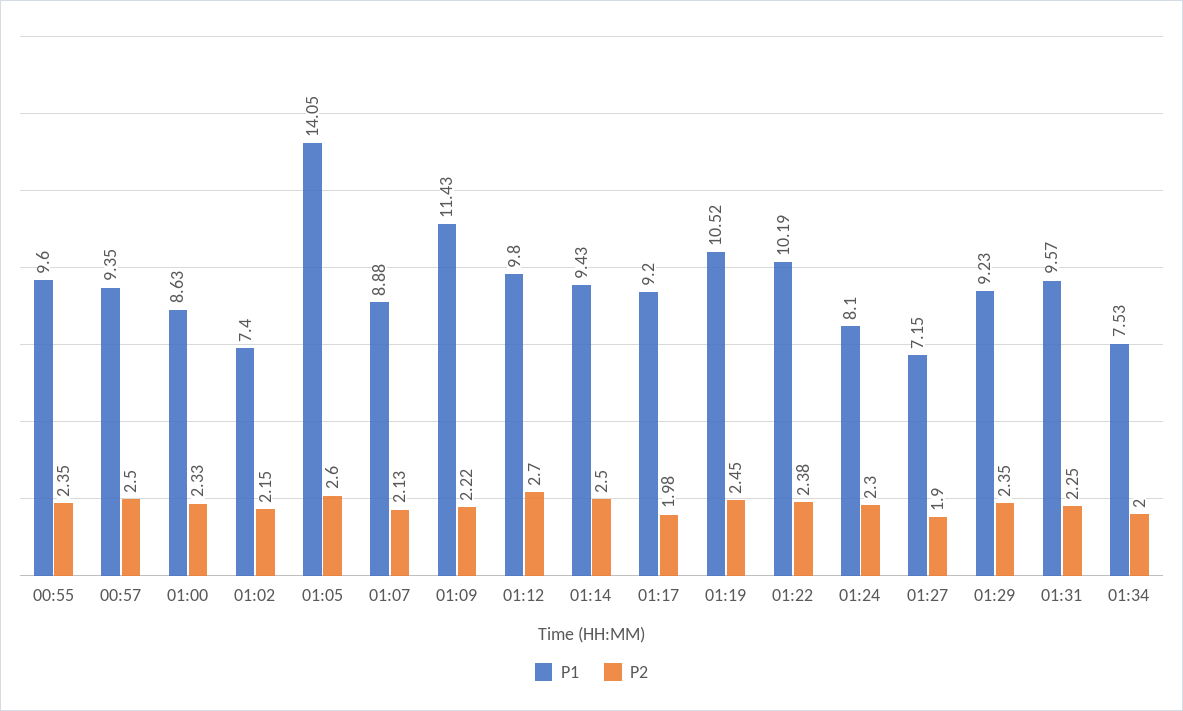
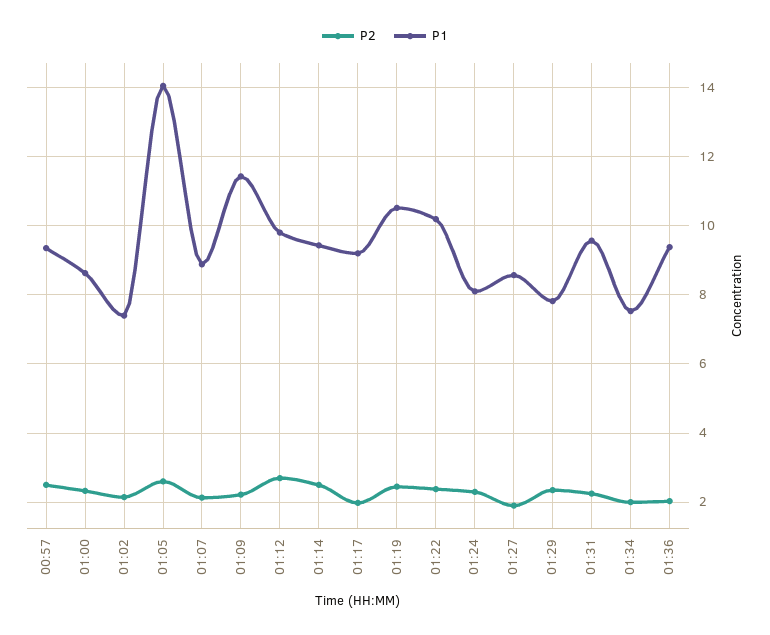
P1, 00:55: 9.6 -> none
P2, 00:55: 2.35 -> none
P1, 01:27: 7.15 -> 8.6
P1, 01:29: 9.23 -> 7.8
P2, 01:36: none -> 2
P1, 01:36: none -> 9.4

